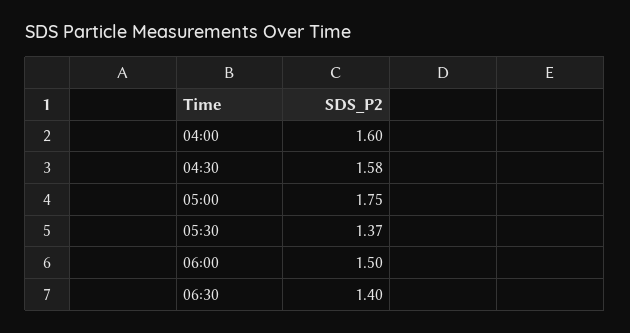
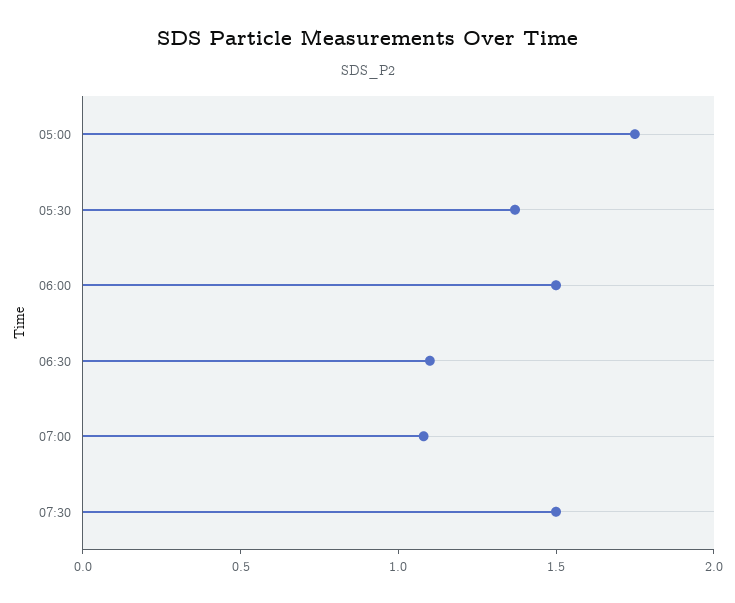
04:00: 1.6 -> none
04:30: 1.58 -> none
06:30: 1.4 -> 1.1
07:00: none -> 1.1
07:30: none -> 1.5

